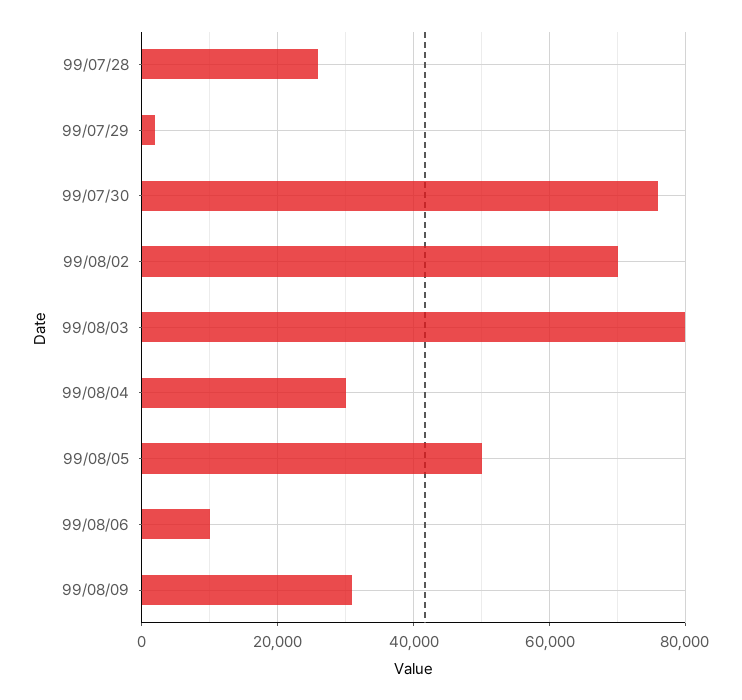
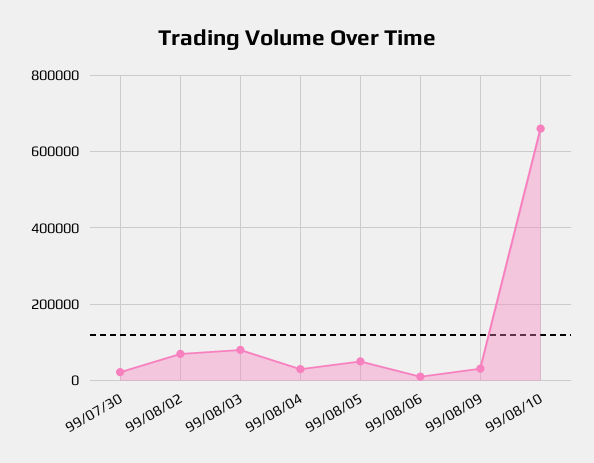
99/07/28: 26000 -> none
99/07/29: 2000 -> none
99/07/30: 76000 -> 20000
99/08/10: none -> 660000

